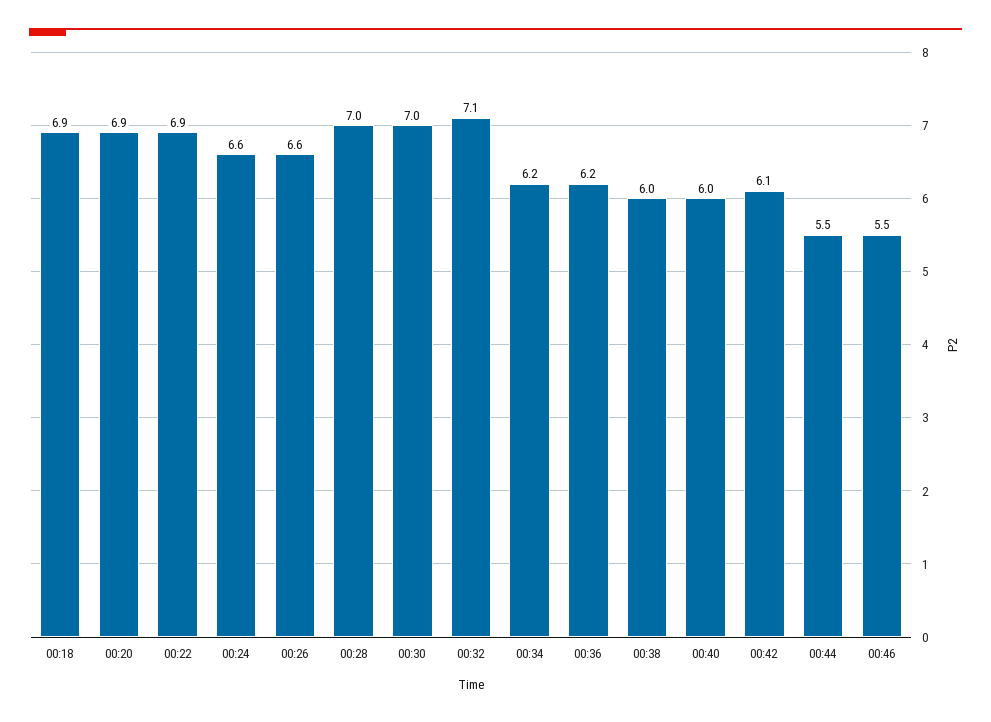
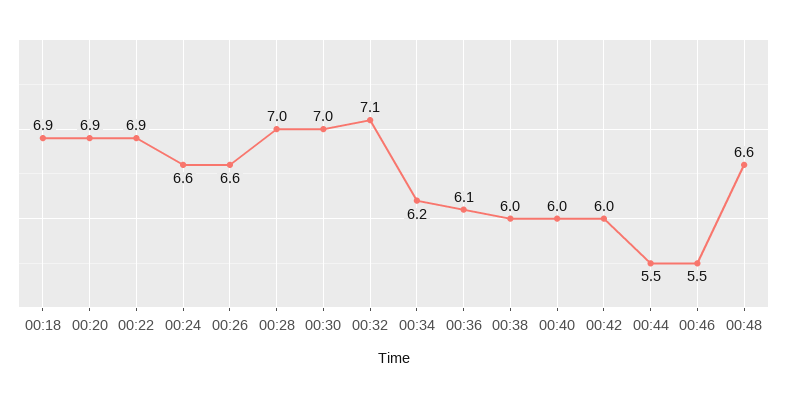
00:36: 6.2 -> 6.1
00:42: 6.1 -> 6
00:48: none -> 6.6

